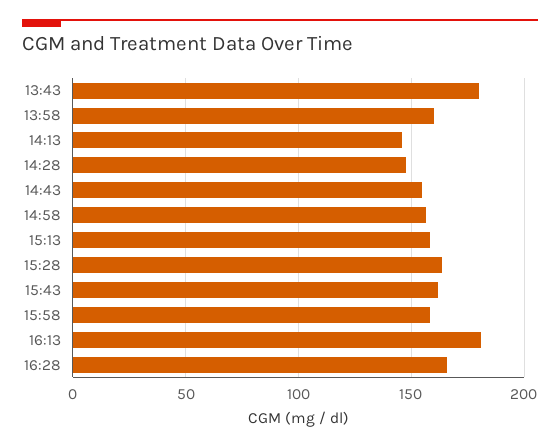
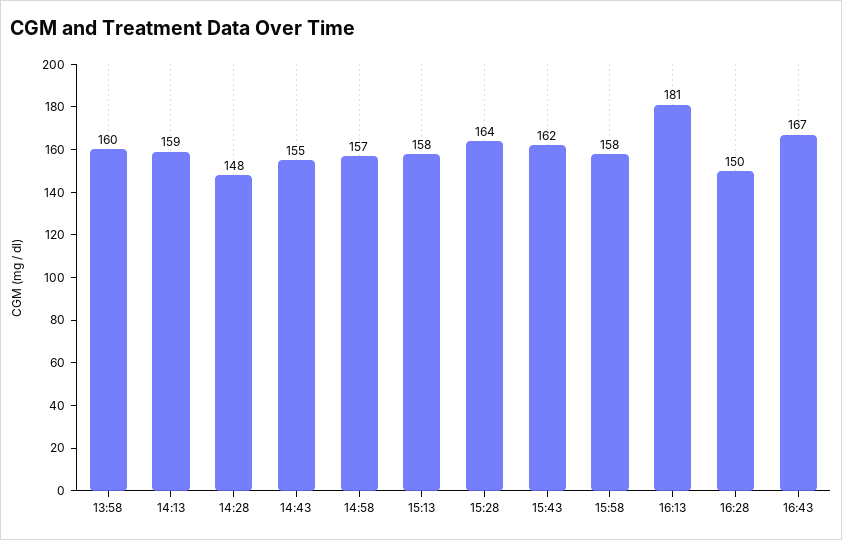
13:43: 180 -> none
14:13: 145 -> 159
16:28: 165 -> 150
16:43: none -> 167

